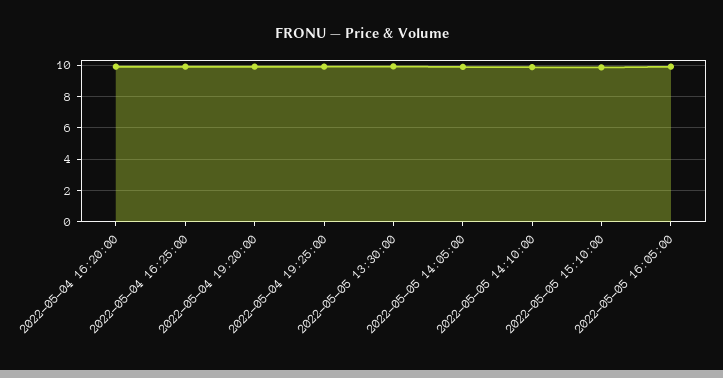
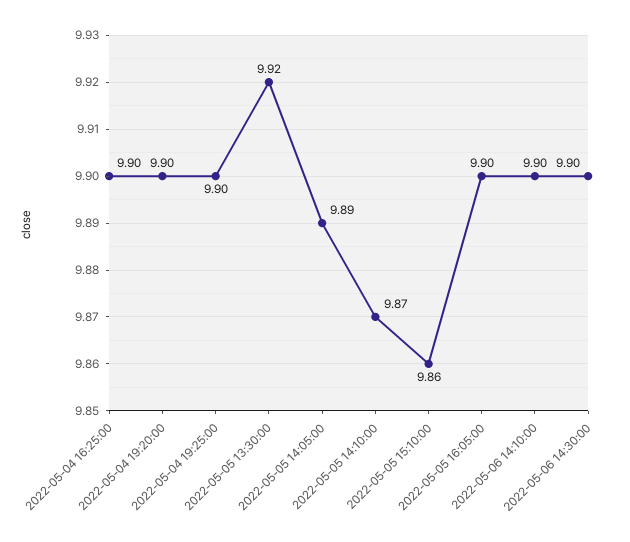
2022-05-04 16:20:00: 10 -> none
2022-05-06 14:10:00: none -> 9.9
2022-05-06 14:30:00: none -> 9.9

